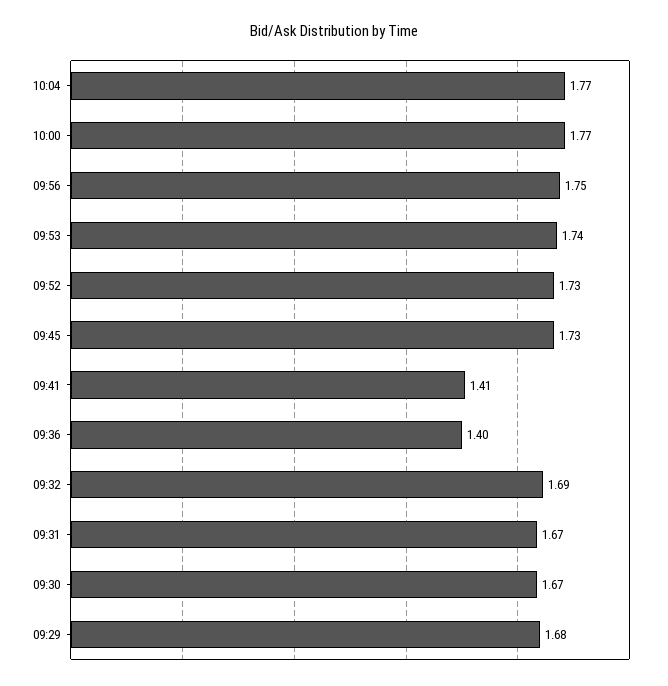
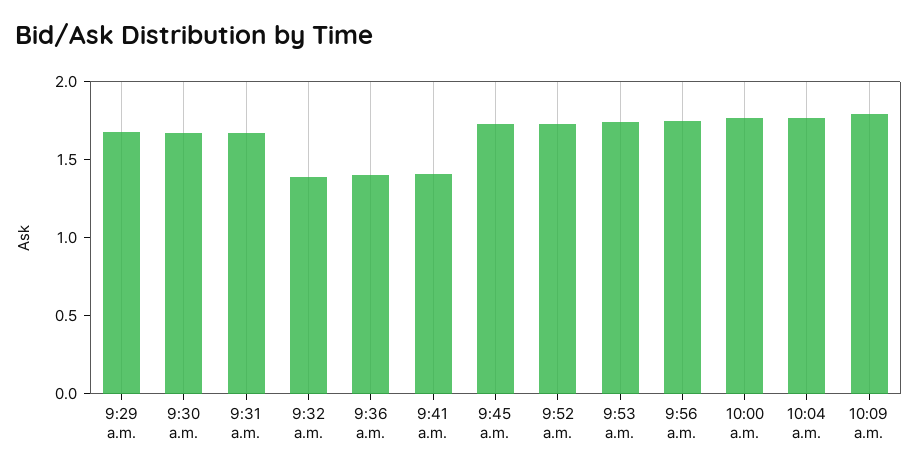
09:32: 1.69 -> 1.4
10:09 a.m.: none -> 1.8

